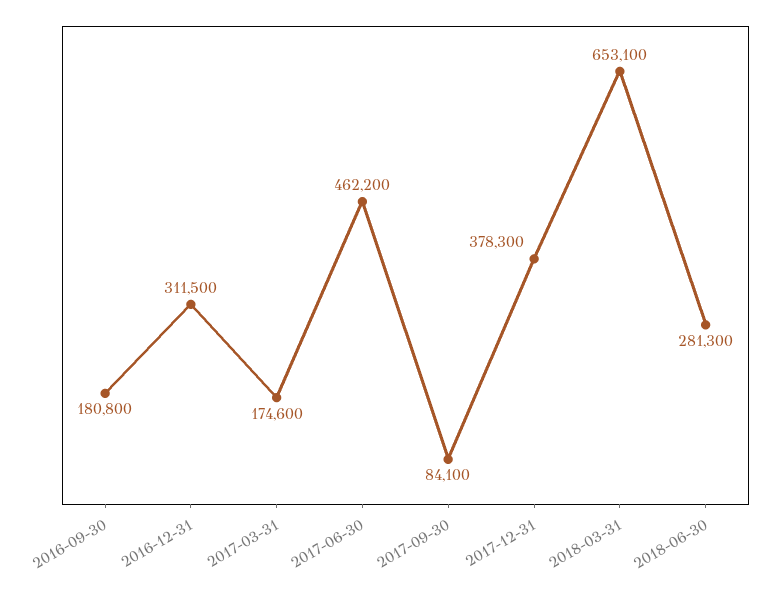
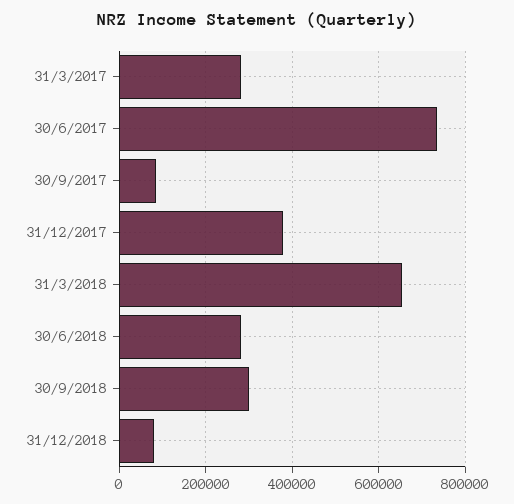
2016-09-30: 180800 -> none
2016-12-31: 311500 -> none
2017-03-31: 174600 -> 280000
2017-06-30: 462200 -> 740000
30/9/2018: none -> 300000
31/12/2018: none -> 80000

